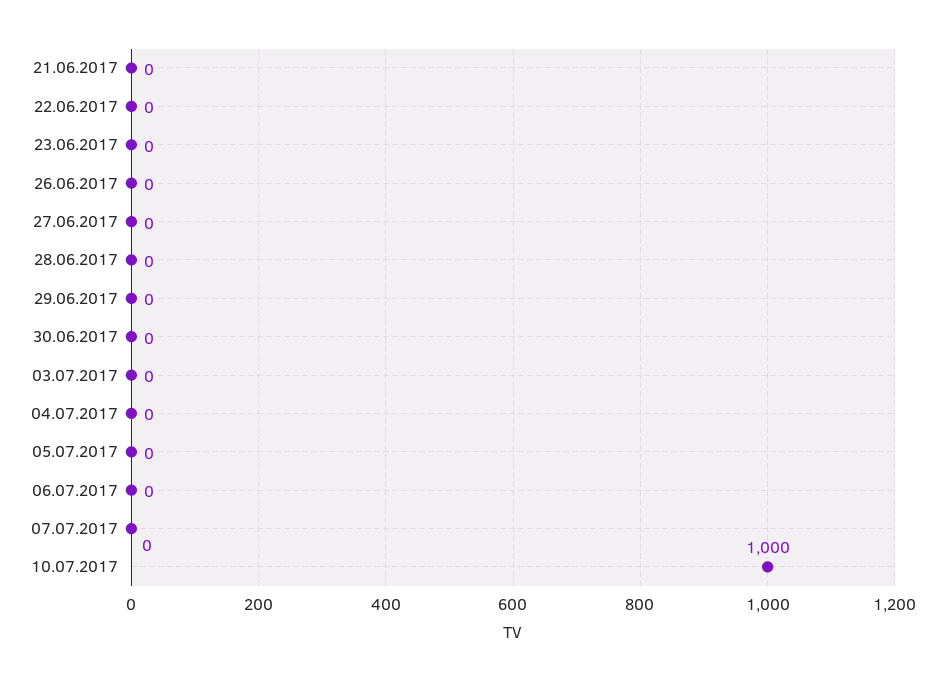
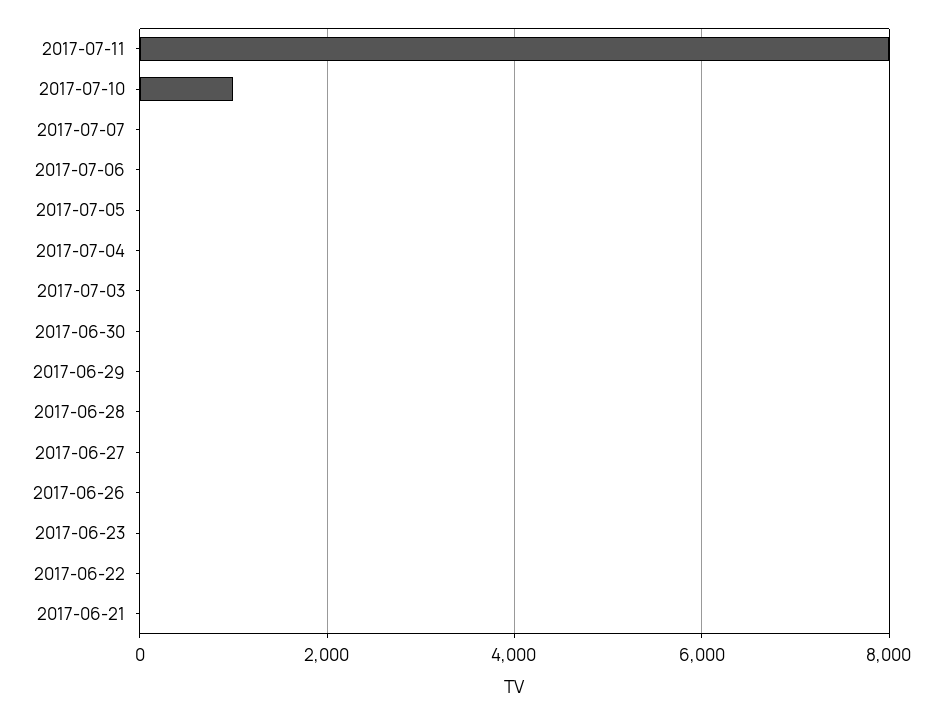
2017-07-11: none -> 8000

